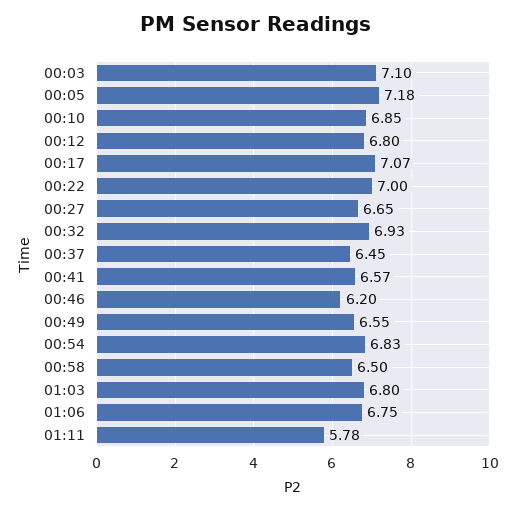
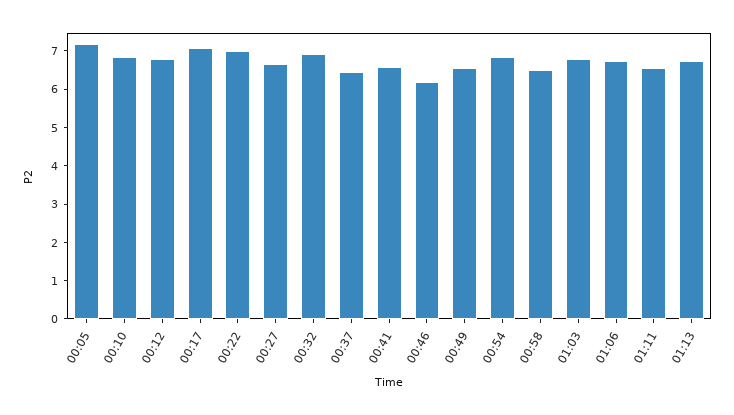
00:03: 7.1 -> none
01:11: 5.78 -> 6.5
01:13: none -> 6.75

